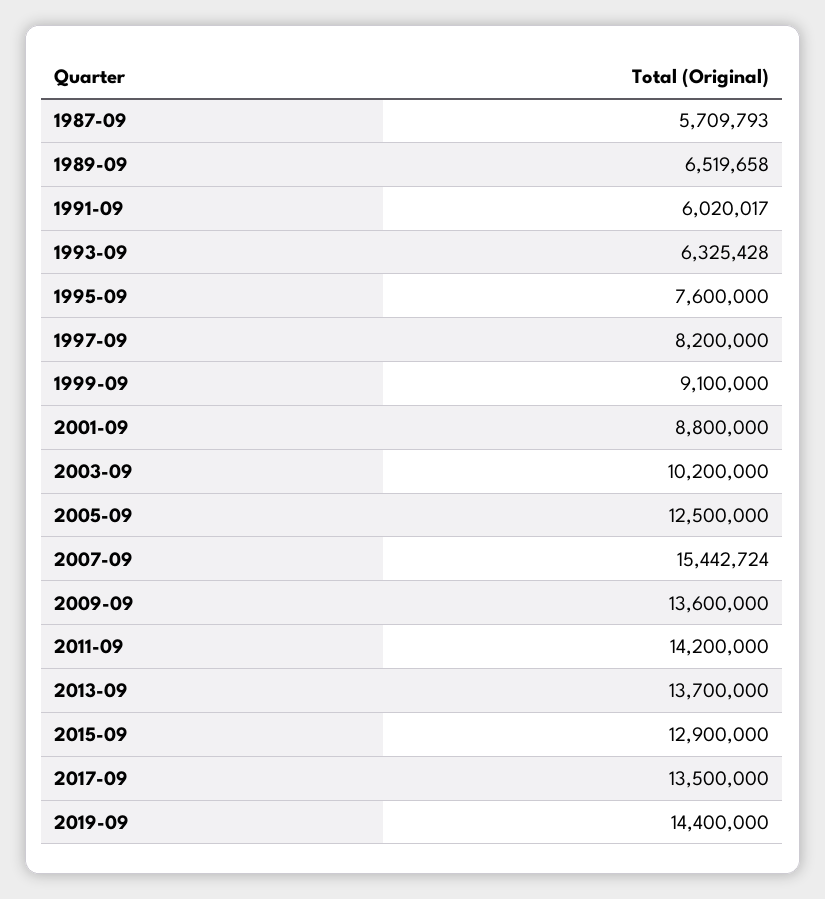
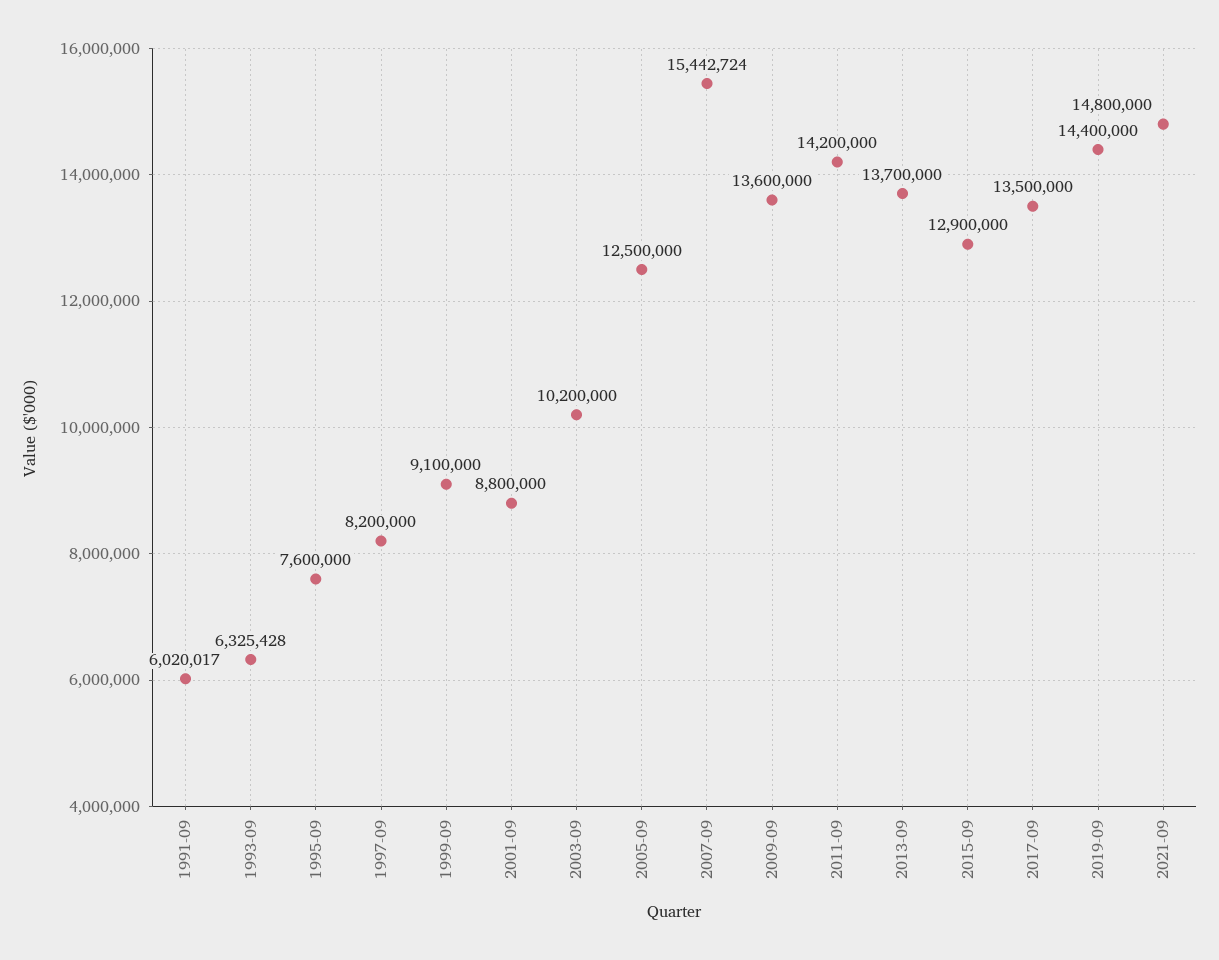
1987-09: 5709793 -> none
1989-09: 6519658 -> none
2021-09: none -> 14800000

